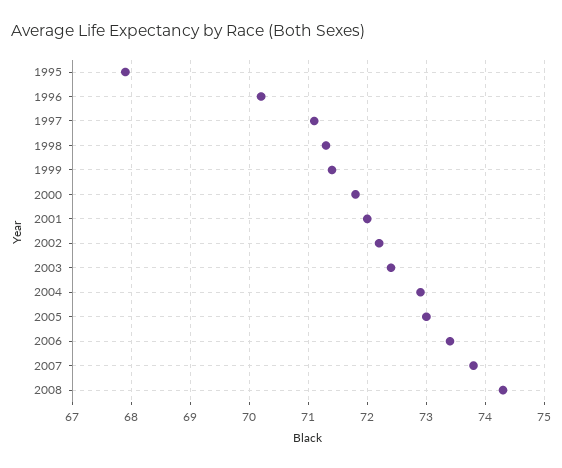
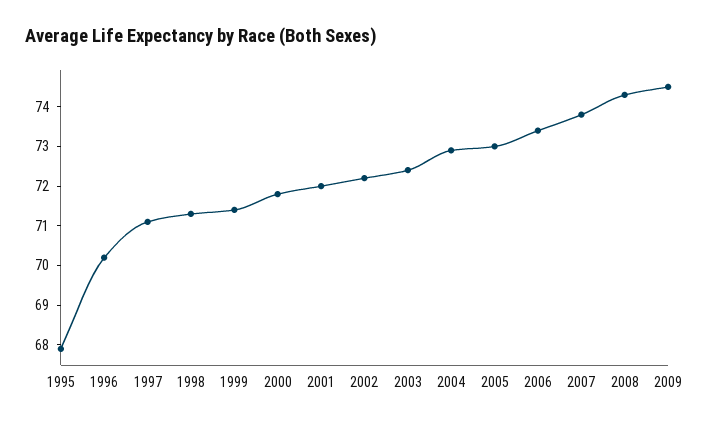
2009: none -> 74.5

